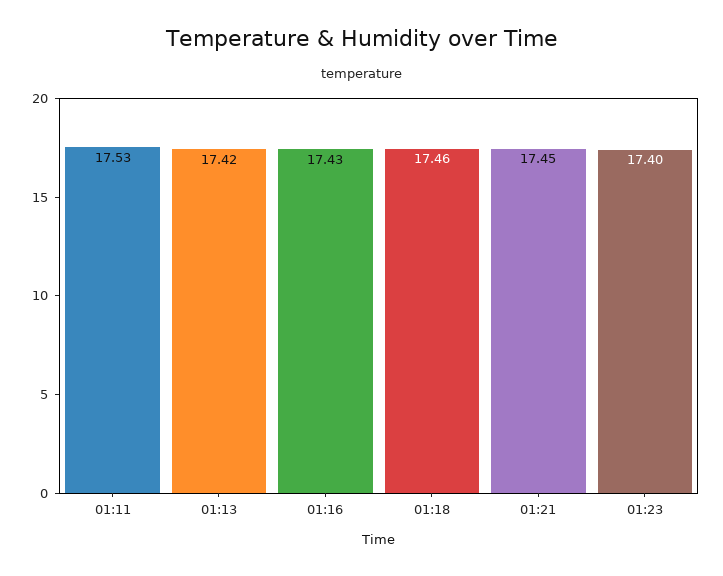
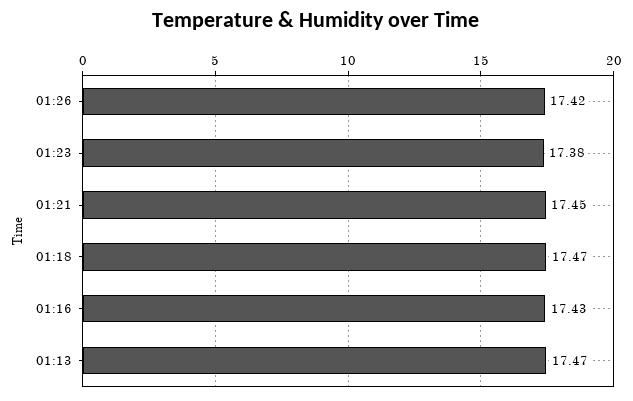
01:11: 17.53 -> none
01:13: 17.42 -> 17.47
01:18: 17.46 -> 17.47
01:23: 17.4 -> 17.38
01:26: none -> 17.42

